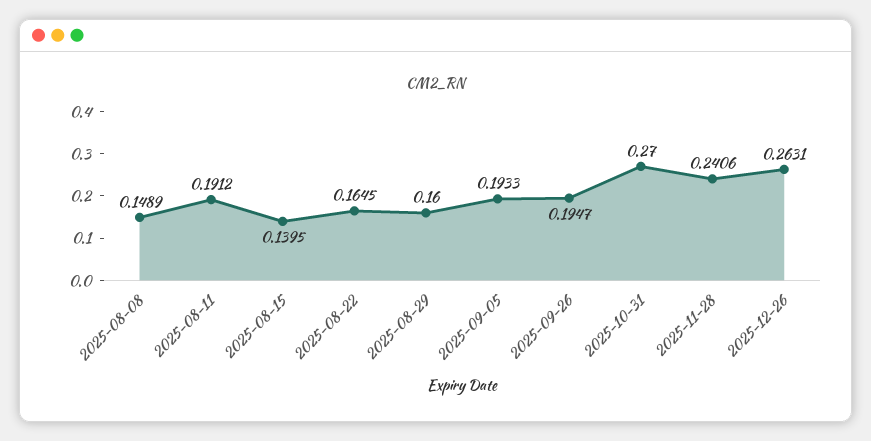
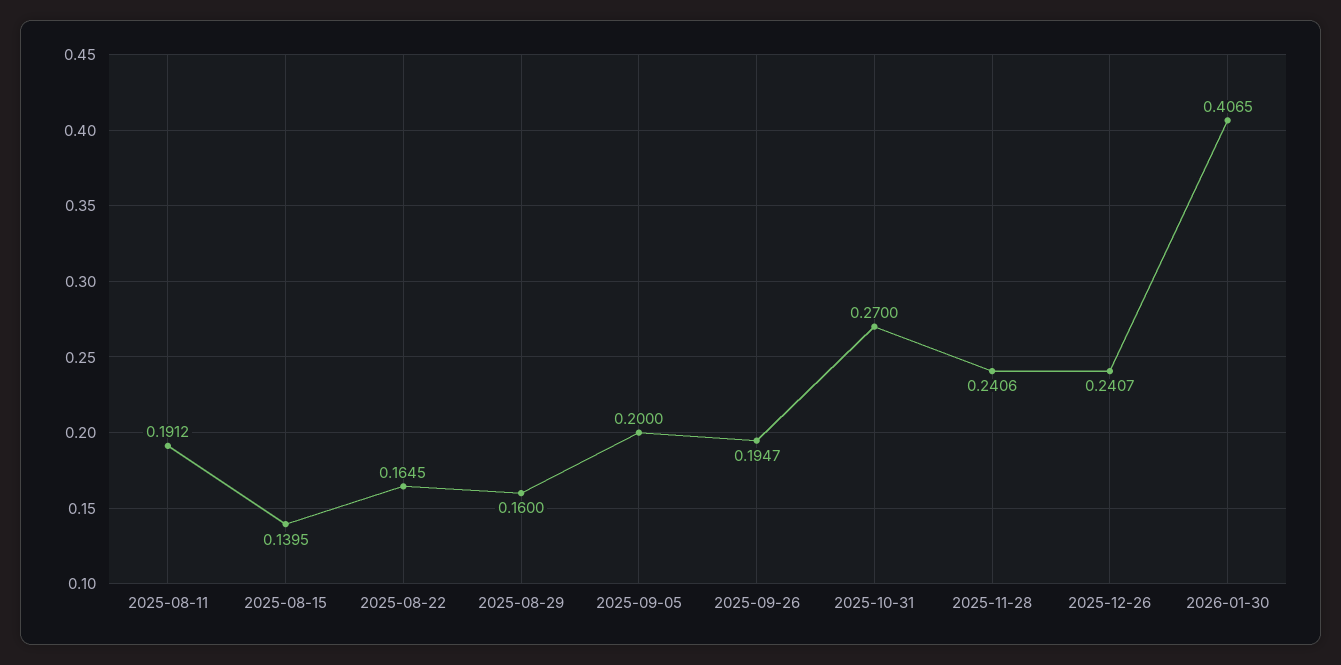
2025-08-08: 0.1489 -> none
2025-09-05: 0.1933 -> 0.2
2025-12-26: 0.2631 -> 0.2407
2026-01-30: none -> 0.4065

